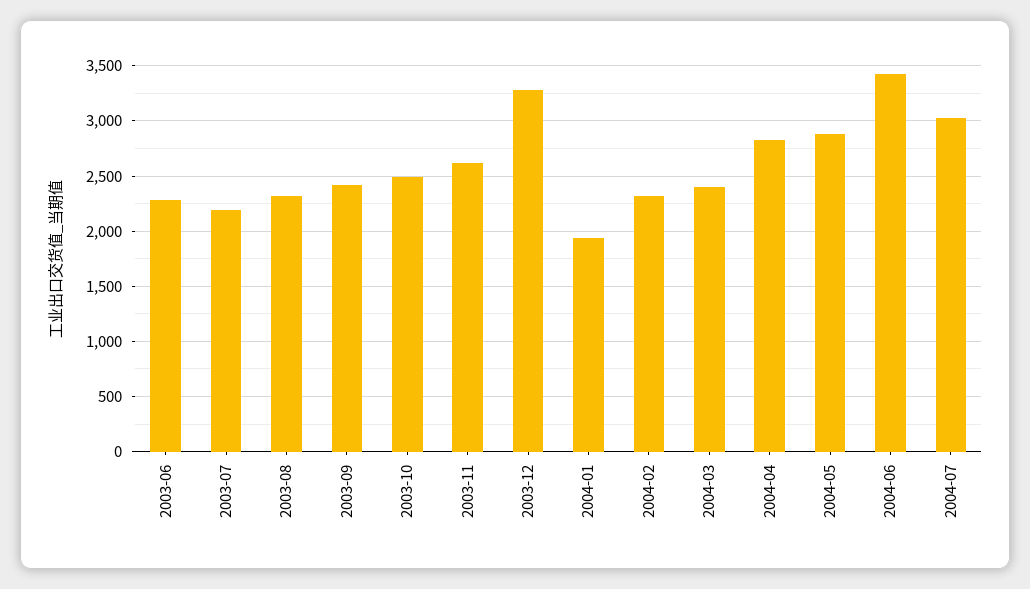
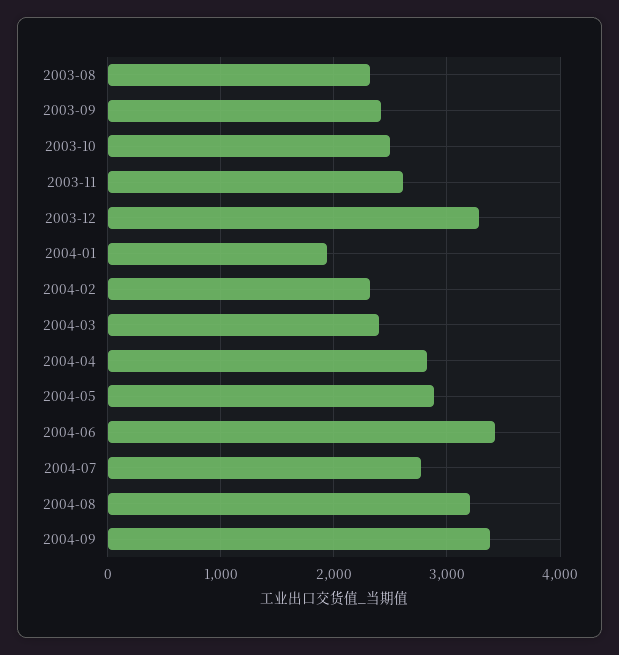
2003-06: 2300 -> none
2003-07: 2200 -> none
2004-07: 3000 -> 2800
2004-08: none -> 3200
2004-09: none -> 3400

